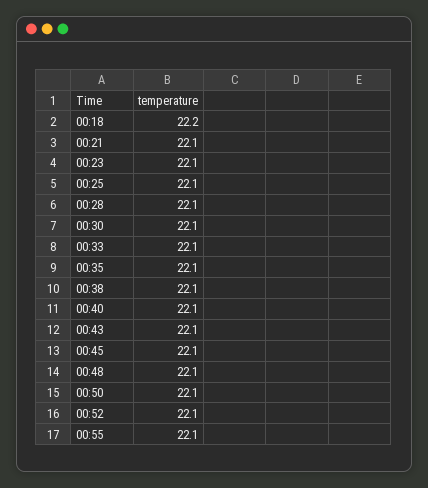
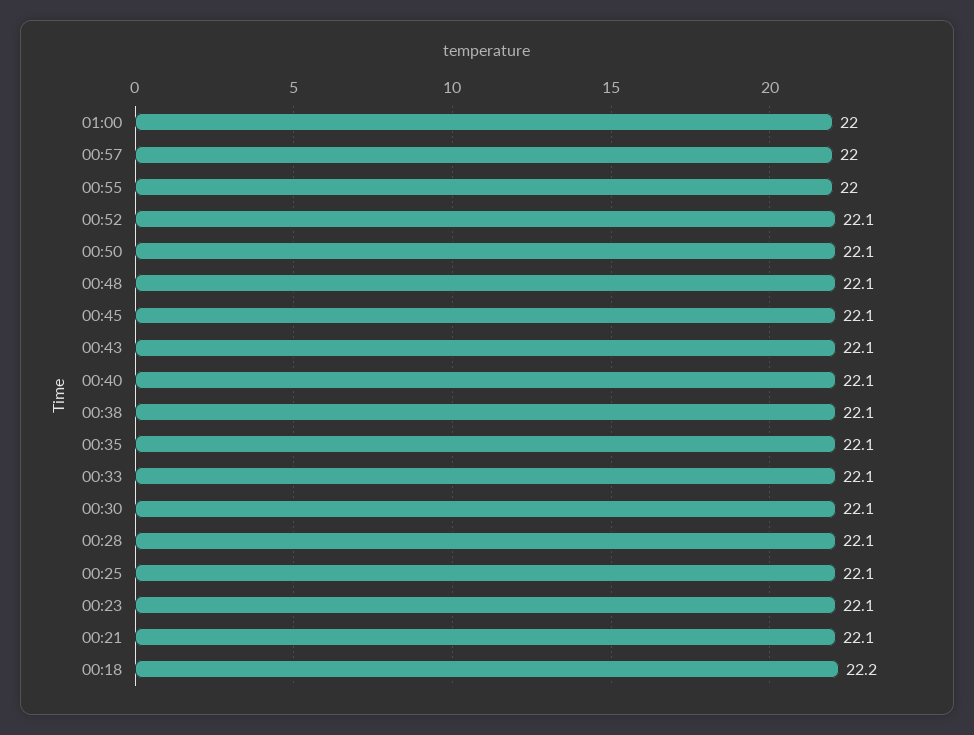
00:55: 22.1 -> 22
01:00: none -> 22
00:57: none -> 22

